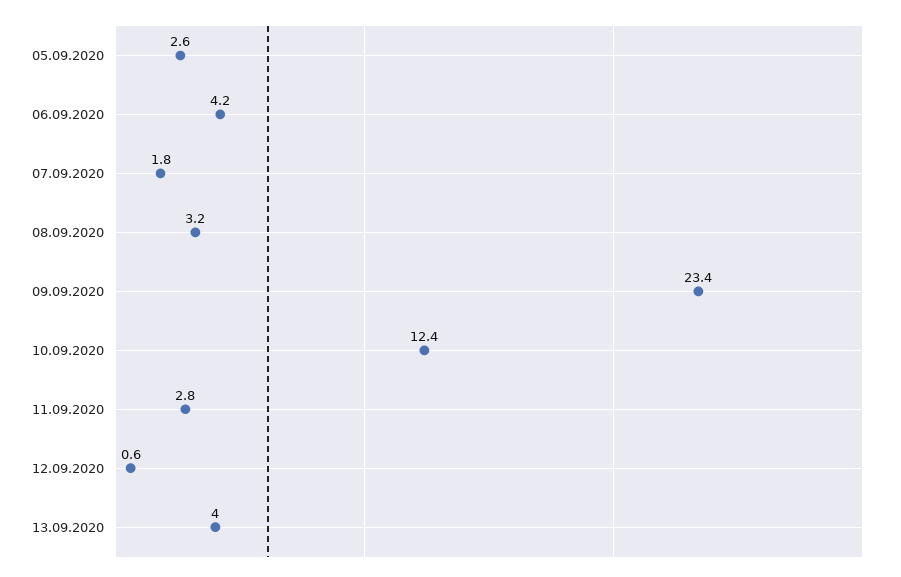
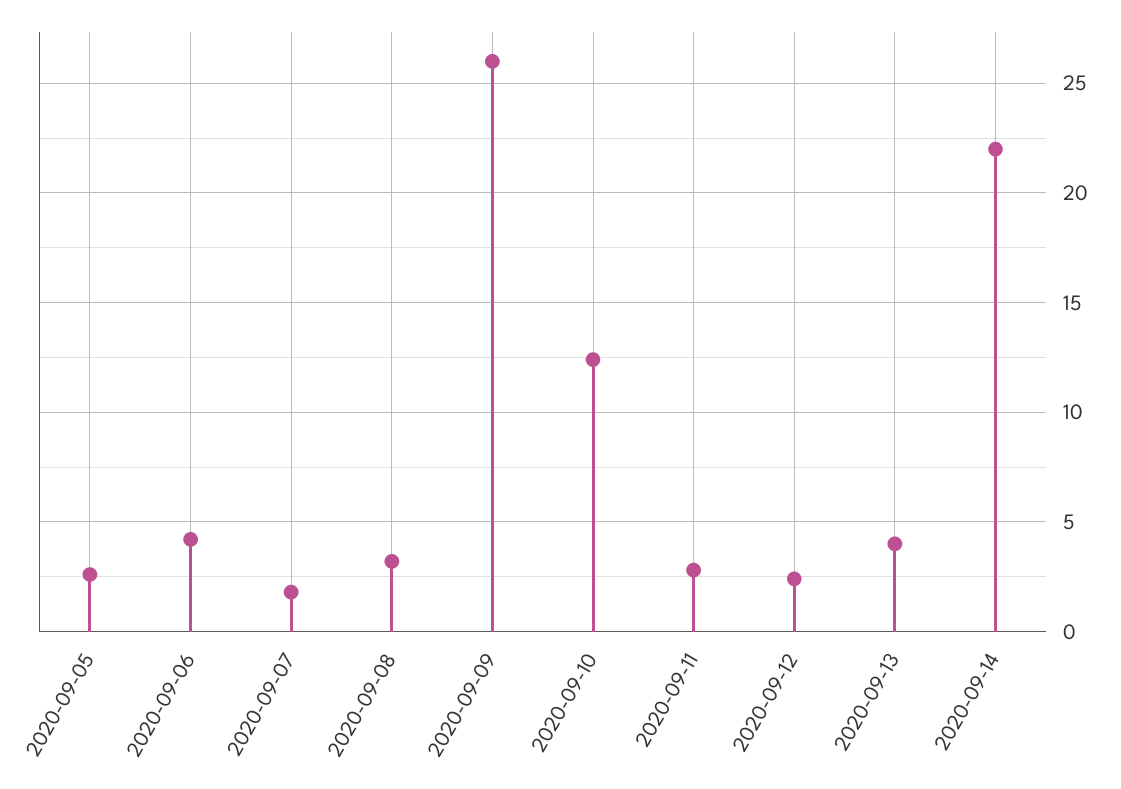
09.09.2020: 23.4 -> 26
12.09.2020: 0.6 -> 2.5
2020-09-14: none -> 22

